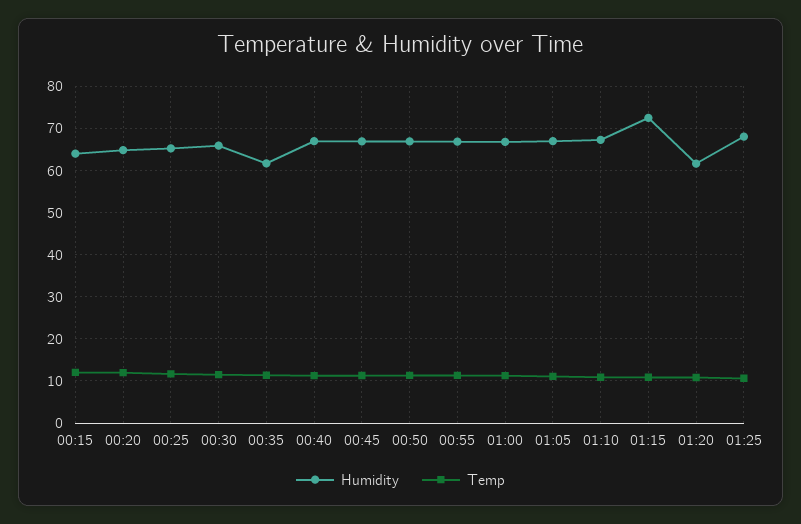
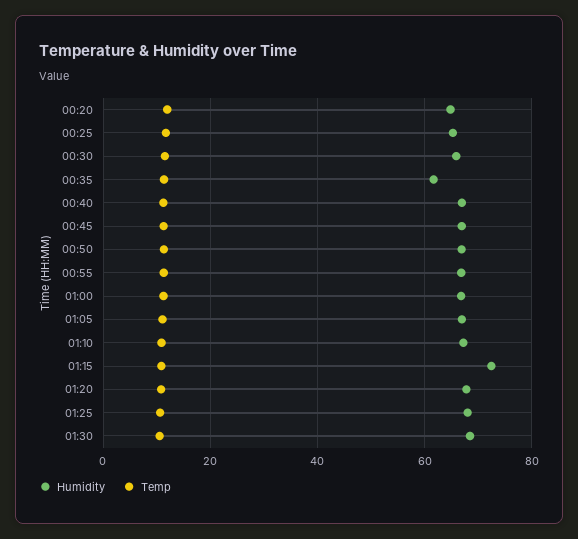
Humidity, 00:15: 64 -> none
Temp, 00:15: 12 -> none
Humidity, 01:20: 62 -> 68
Humidity, 01:30: none -> 68
Temp, 01:30: none -> 10

